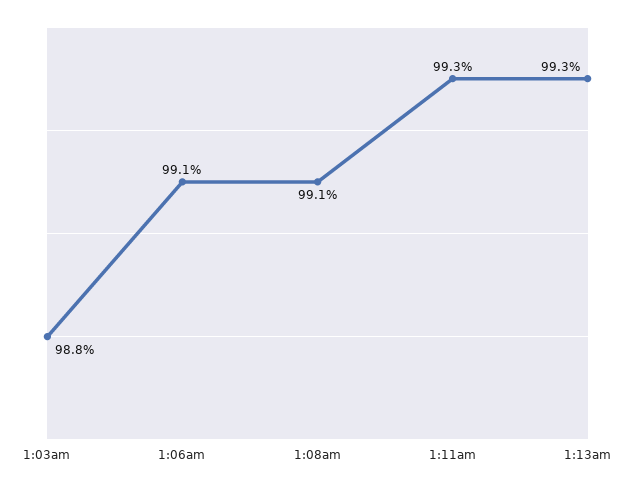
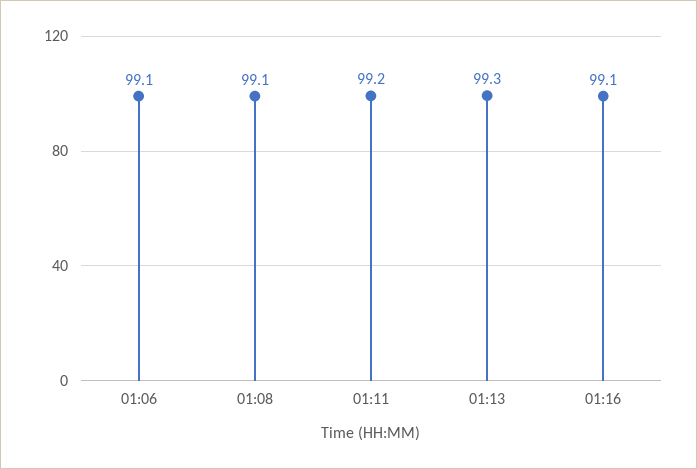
1:03am: 98.8 -> none
1:11am: 99.3 -> 99.2
01:16: none -> 99.1

